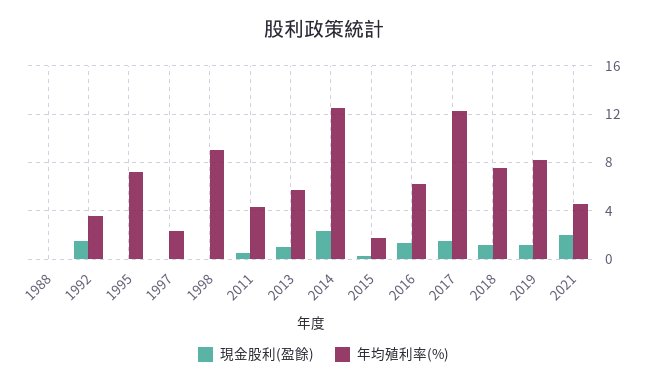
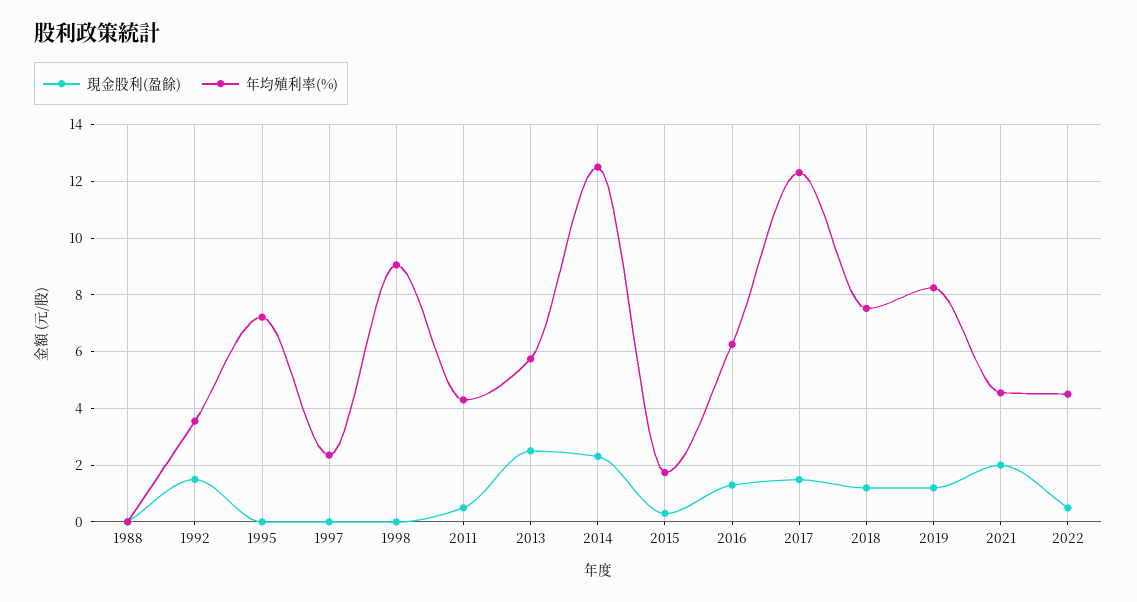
現金股利(盈餘), 2013: 1 -> 2.5
現金股利(盈餘), 2022: none -> 0.5
年均殖利率(%), 2022: none -> 4.5

